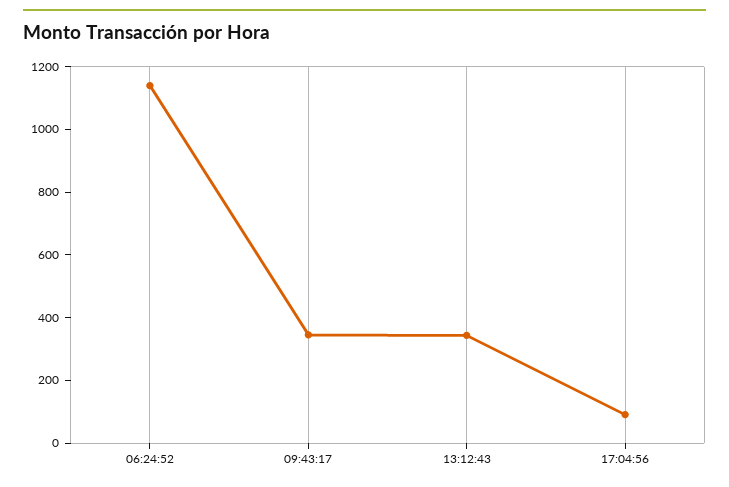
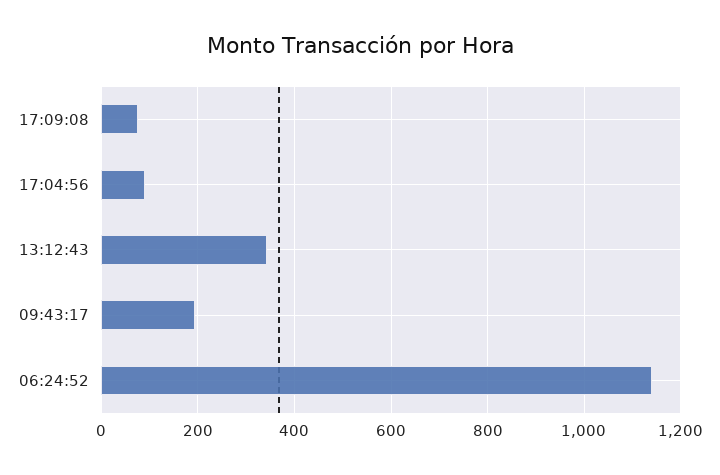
09:43:17: 350 -> 200
17:09:08: none -> 80

